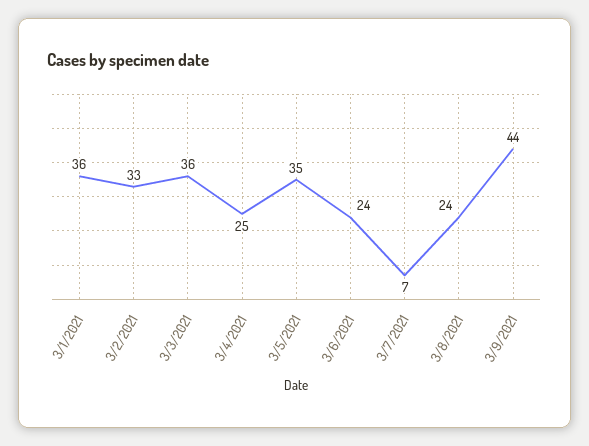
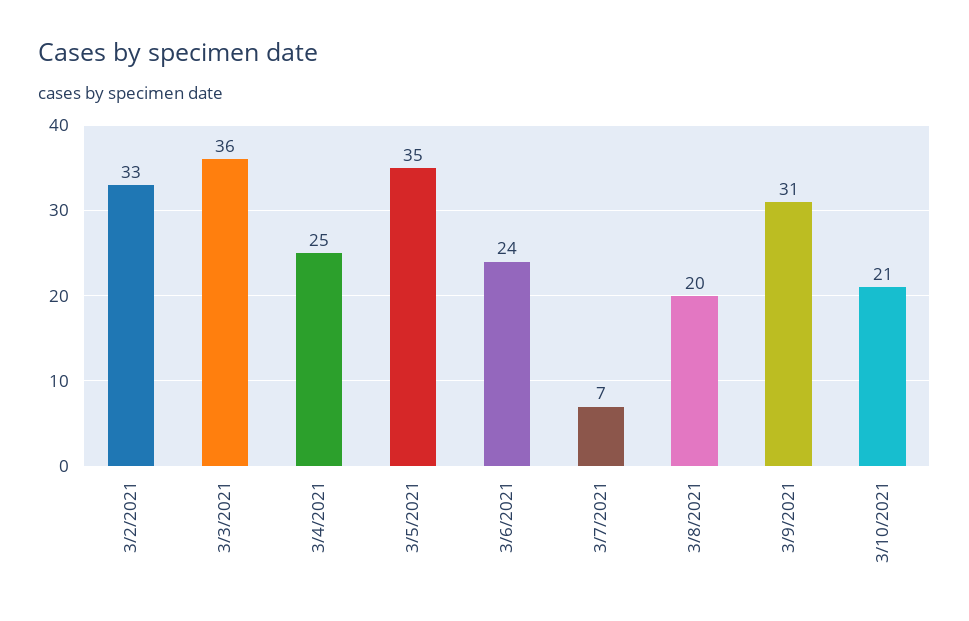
3/1/2021: 36 -> none
3/8/2021: 24 -> 20
3/9/2021: 44 -> 31
3/10/2021: none -> 21

